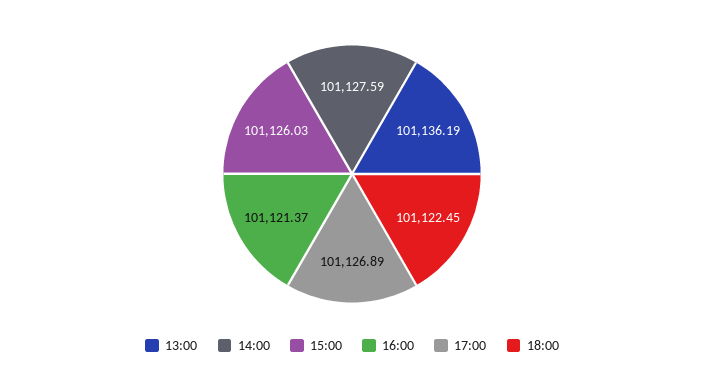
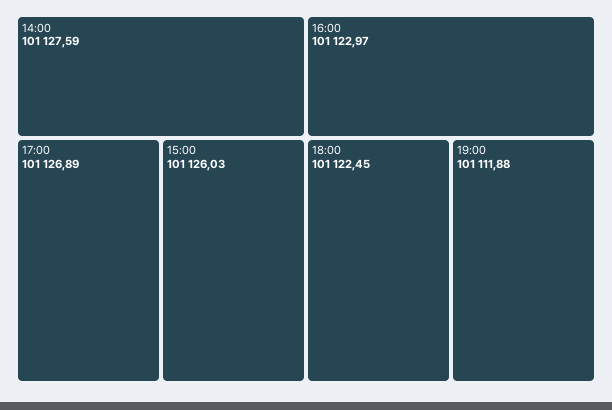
13:00: 101136.19 -> none
16:00: 101121.37 -> 101122.97
19:00: none -> 101111.88

